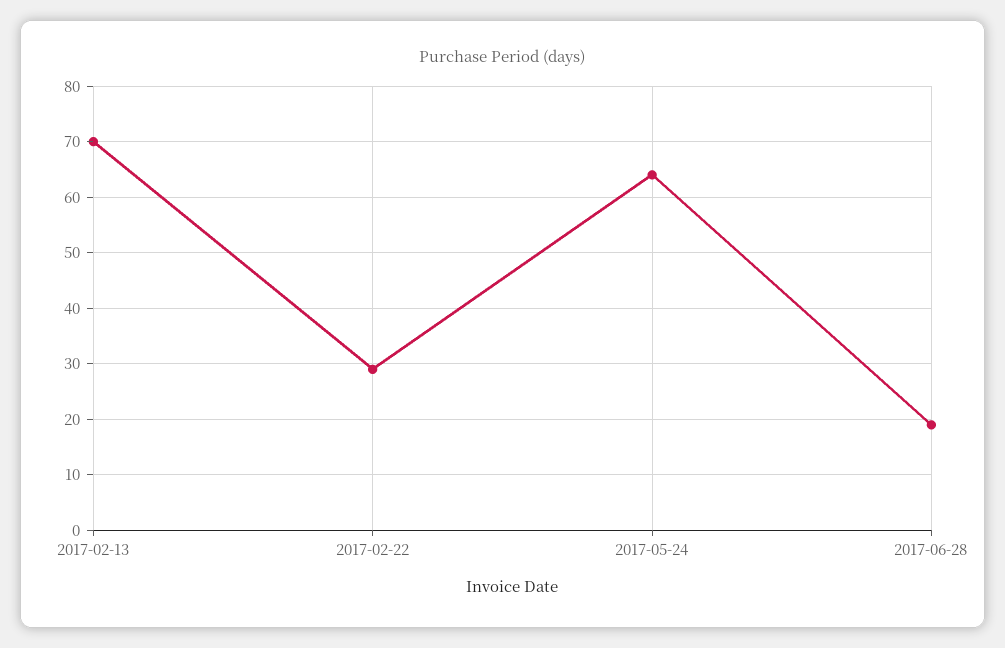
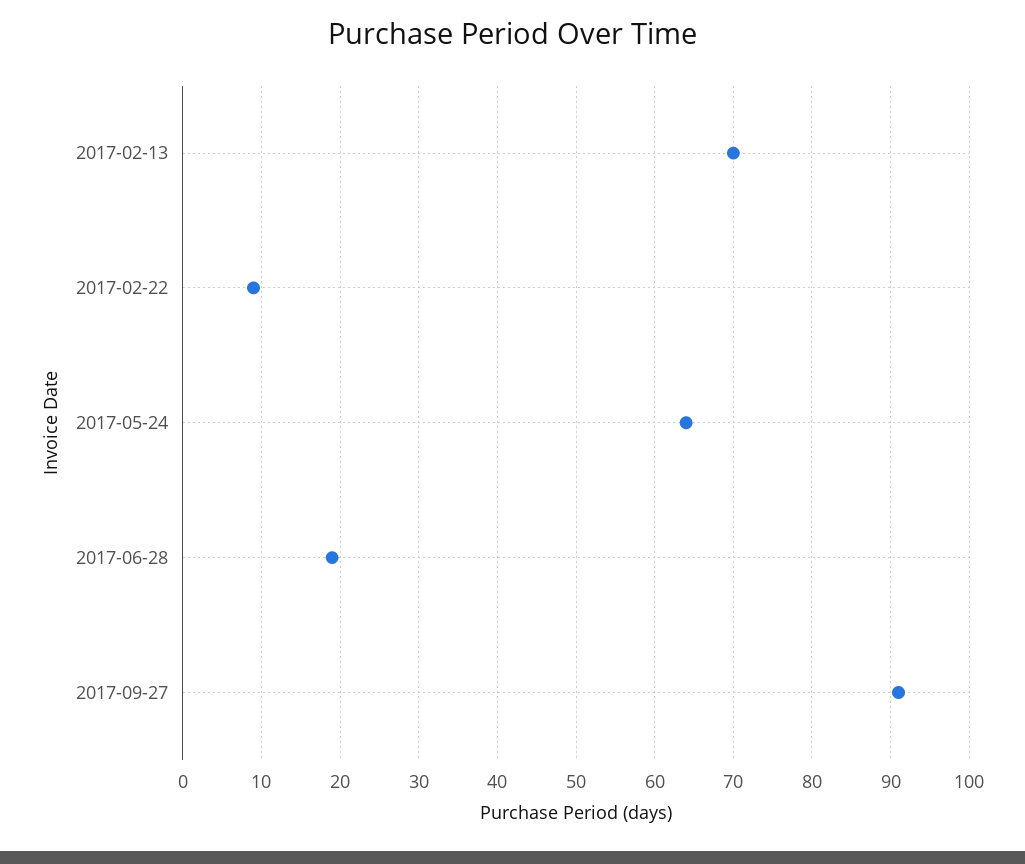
2017-02-22: 30 -> 9
2017-09-27: none -> 91

